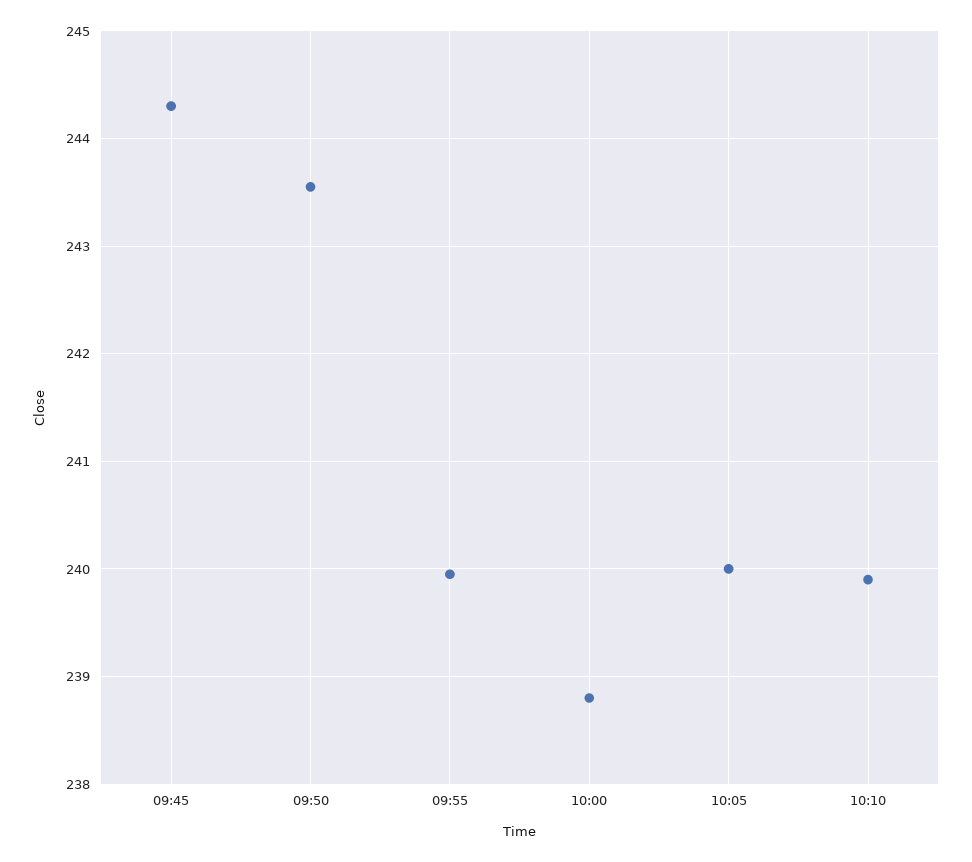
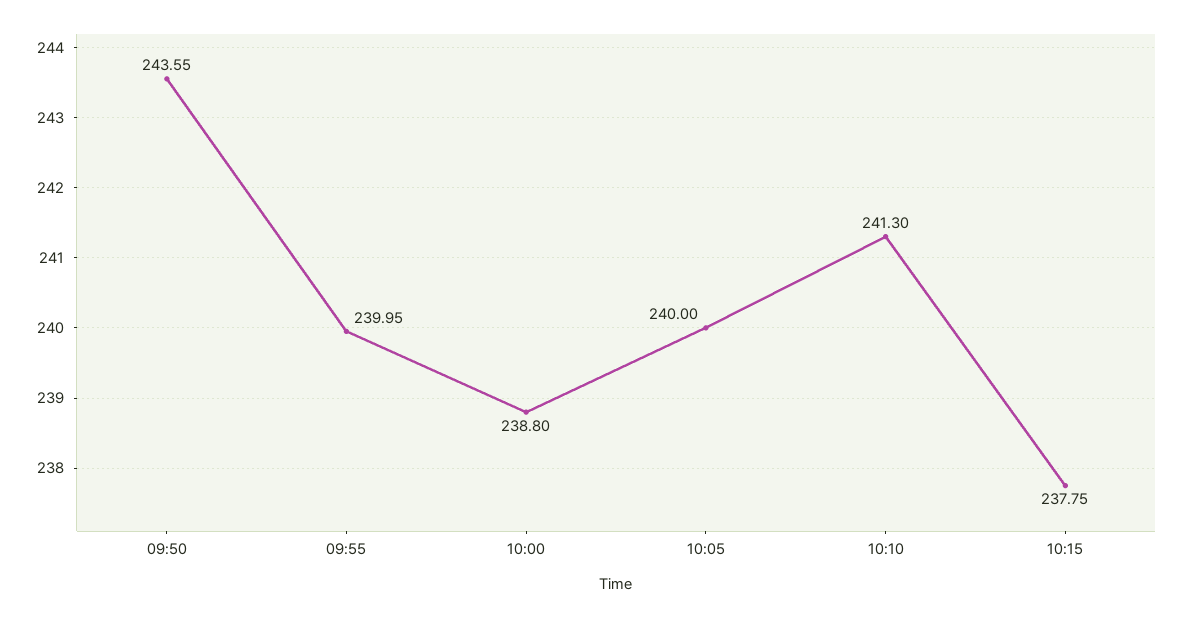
09:45: 244.3 -> none
10:10: 239.9 -> 241.3
10:15: none -> 237.75

